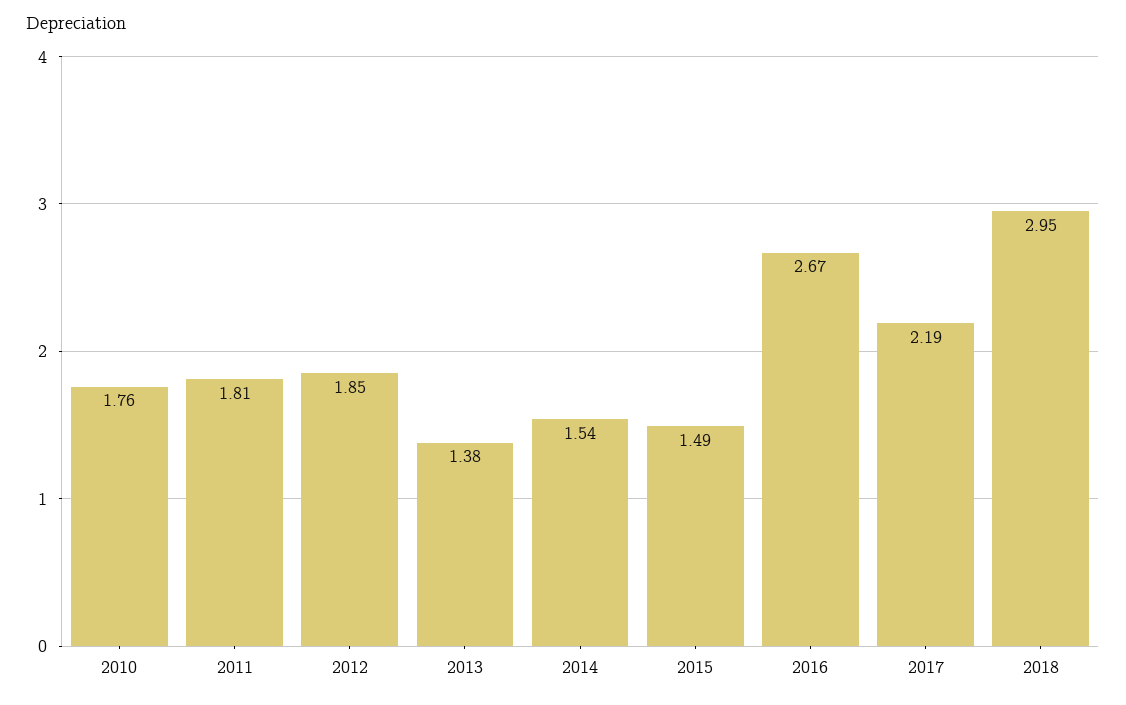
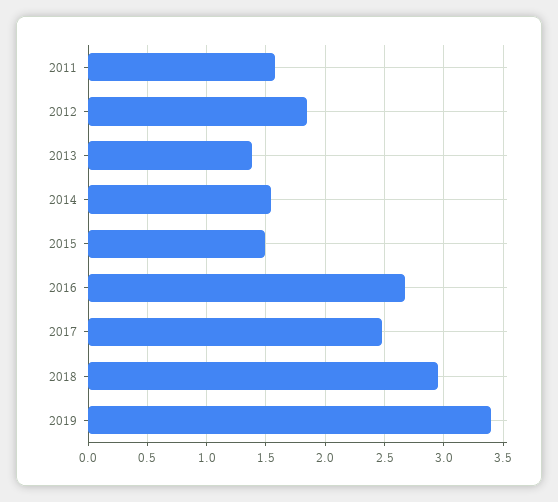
2010: 1.76 -> none
2011: 1.81 -> 1.6
2017: 2.19 -> 2.5
2019: none -> 3.4

